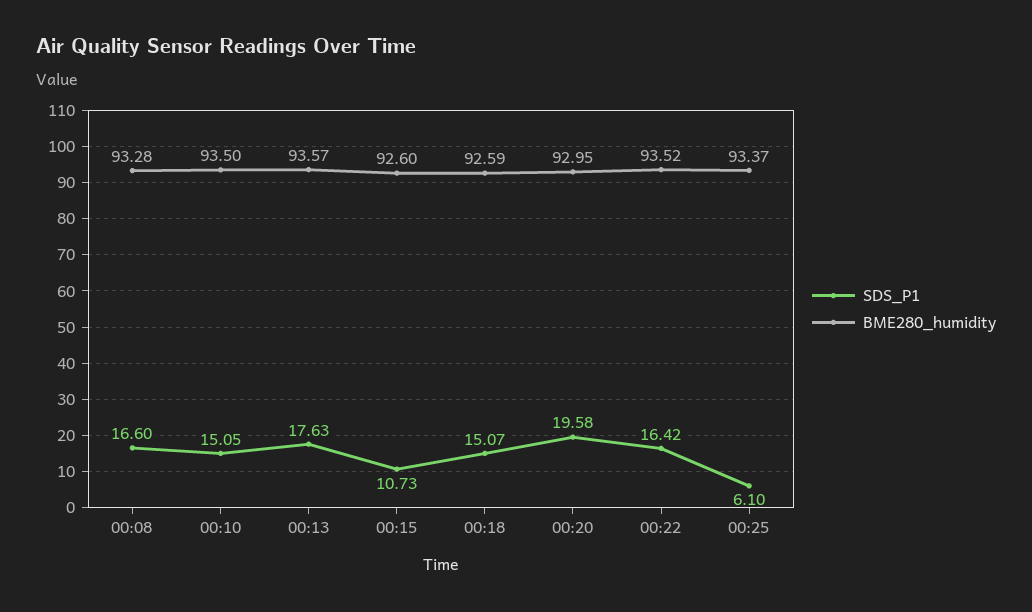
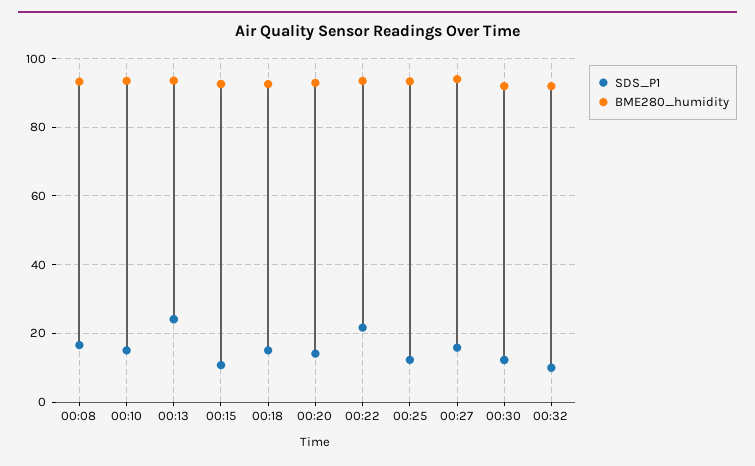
SDS_P1, 00:13: 17.63 -> 24
SDS_P1, 00:20: 19.58 -> 14
SDS_P1, 00:22: 16.42 -> 22
SDS_P1, 00:25: 6.1 -> 12
SDS_P1, 00:27: none -> 16
BME280_humidity, 00:27: none -> 94
SDS_P1, 00:30: none -> 12
BME280_humidity, 00:30: none -> 92
SDS_P1, 00:32: none -> 10
BME280_humidity, 00:32: none -> 92

